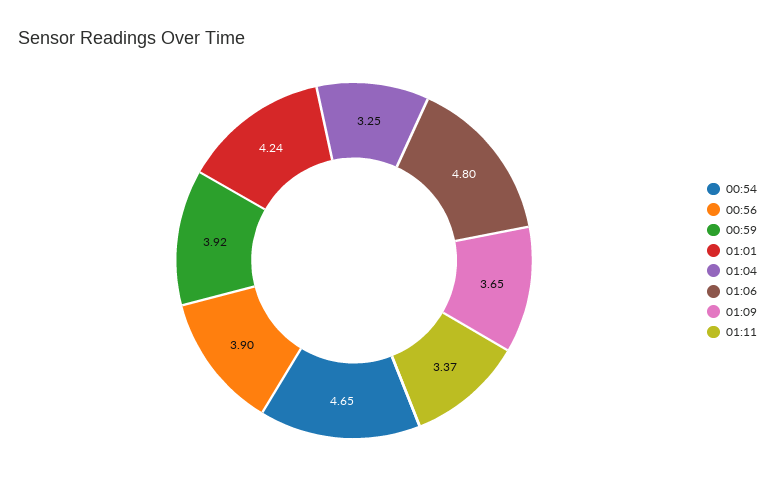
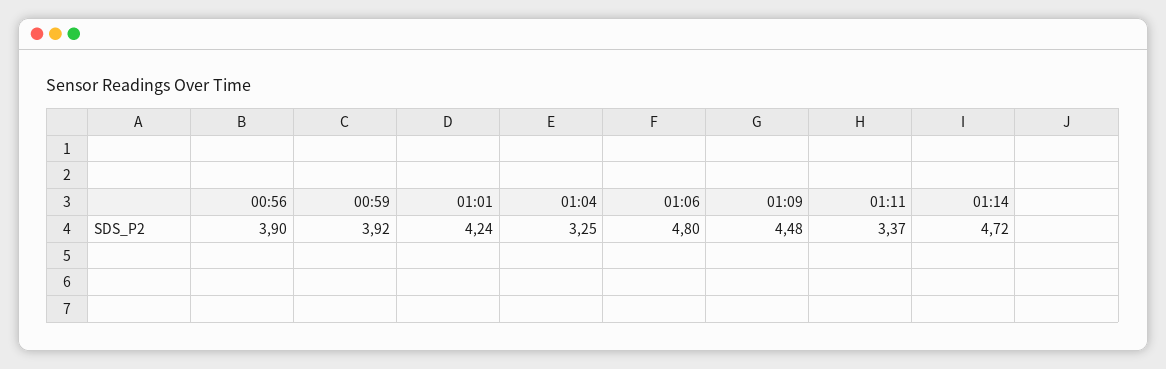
00:54: 4.65 -> none
01:09: 3.65 -> 4.48
01:14: none -> 4.72

